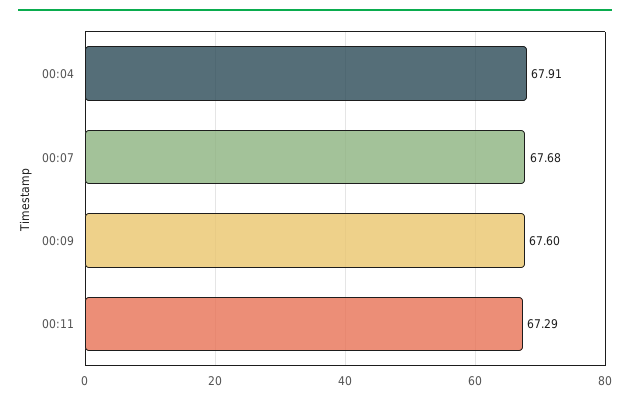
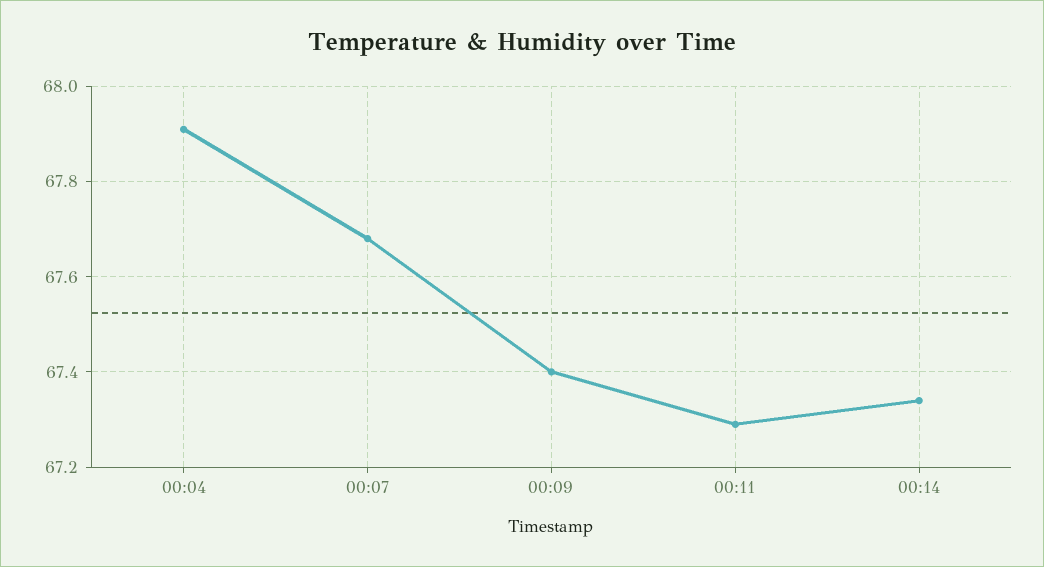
00:09: 67.6 -> 67.4
00:14: none -> 67.35

